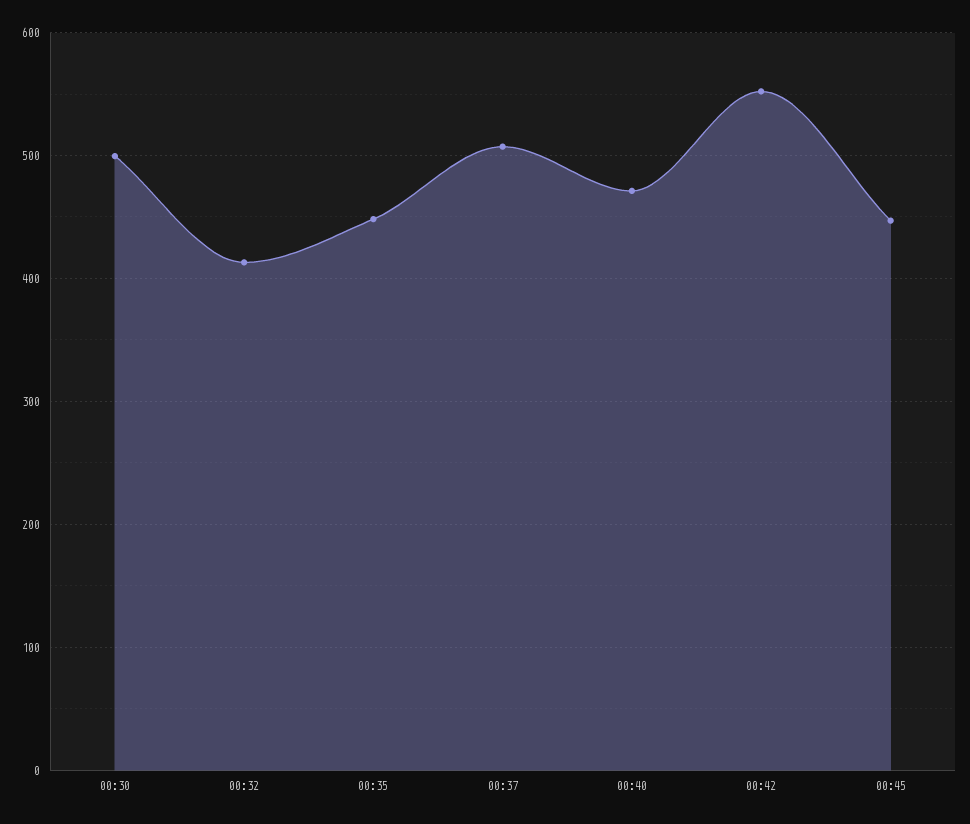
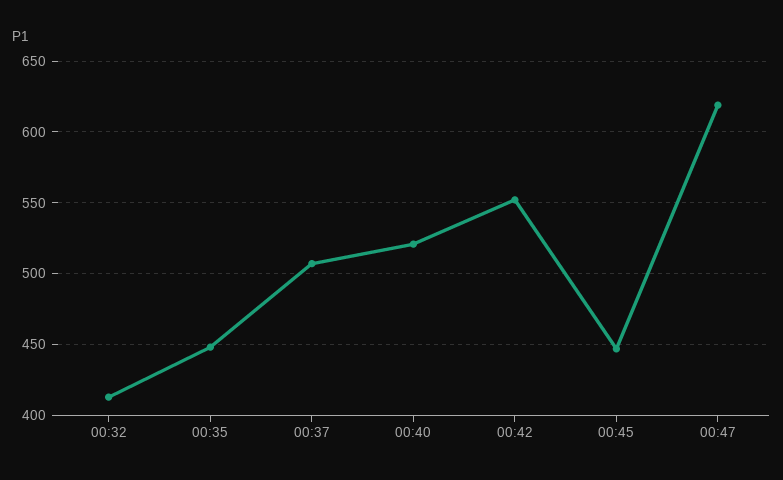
00:30: 500 -> none
00:40: 470 -> 520
00:47: none -> 620

